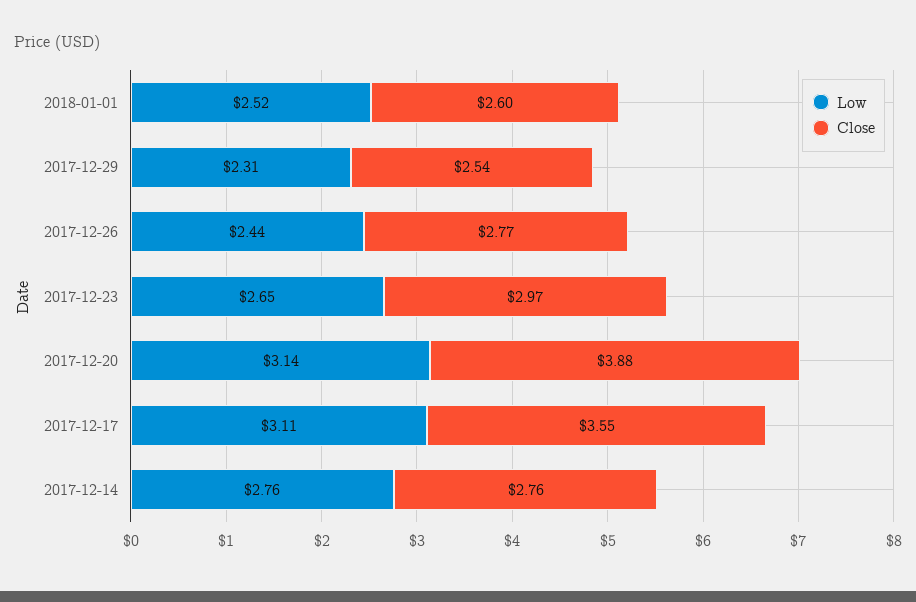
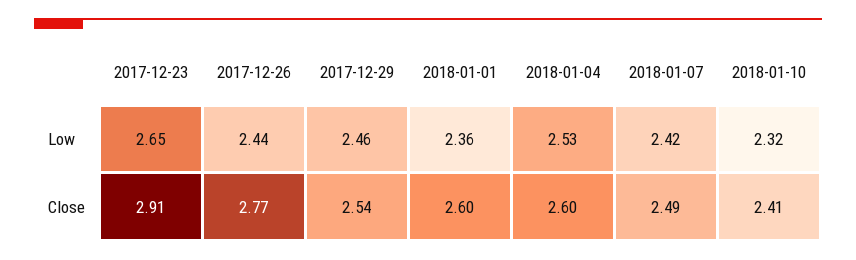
Low, 2018-01-01: 2.52 -> 2.36
Low, 2017-12-29: 2.31 -> 2.46
Close, 2017-12-23: 2.97 -> 2.91
Low, 2017-12-20: 3.14 -> none
Close, 2017-12-20: 3.88 -> none
Low, 2017-12-17: 3.11 -> none
Close, 2017-12-17: 3.55 -> none
Low, 2017-12-14: 2.76 -> none
Close, 2017-12-14: 2.76 -> none
Low, 2018-01-04: none -> 2.53
Low, 2018-01-07: none -> 2.42
Low, 2018-01-10: none -> 2.32
Close, 2018-01-04: none -> 2.6
Close, 2018-01-07: none -> 2.49
Close, 2018-01-10: none -> 2.41

